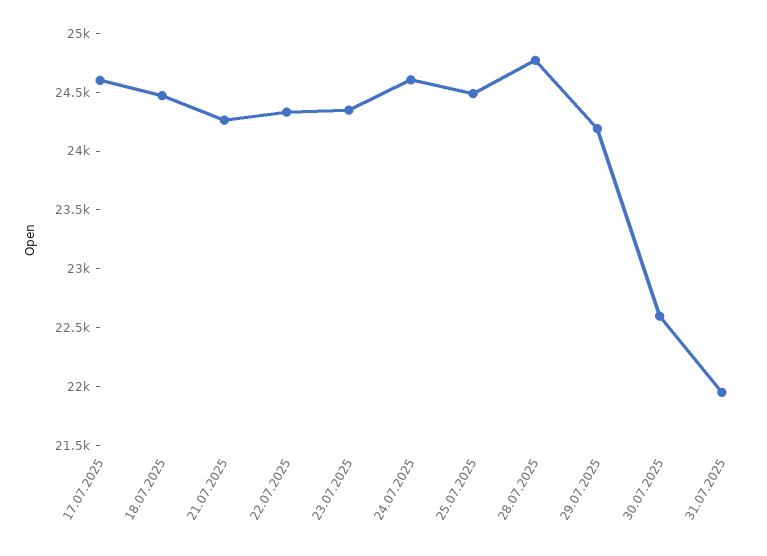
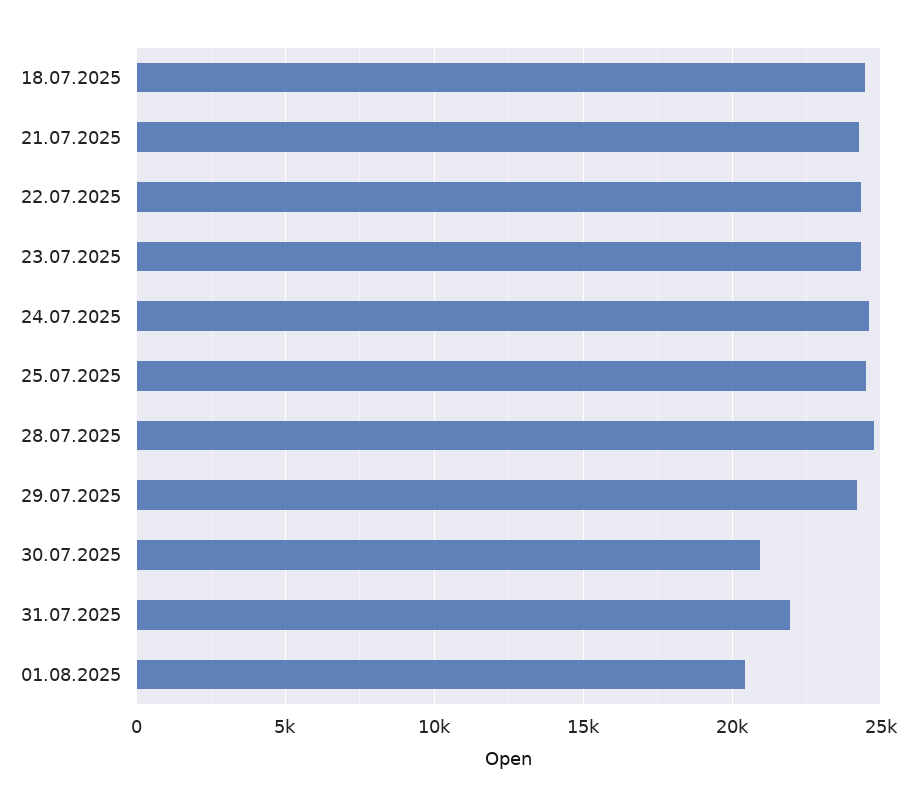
17.07.2025: 24600 -> none
30.07.2025: 22600 -> 21000
01.08.2025: none -> 20500

